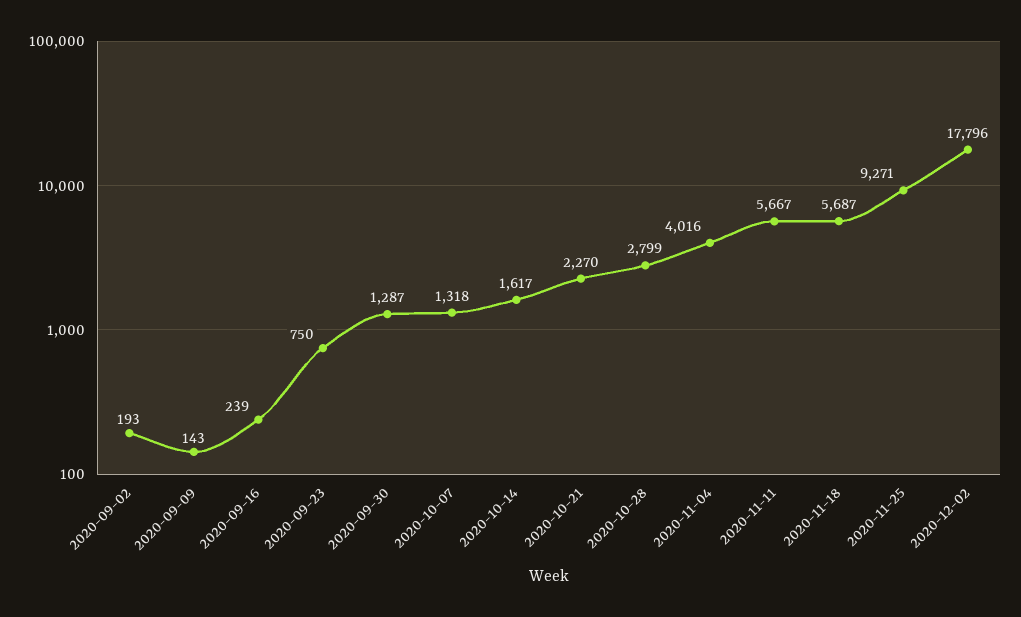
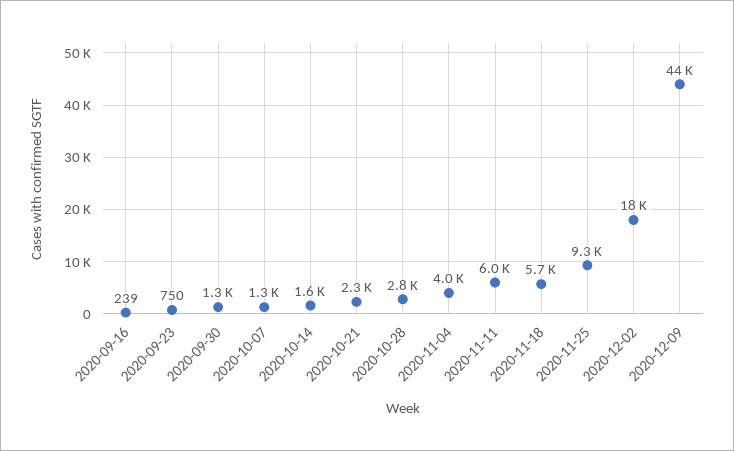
2020-09-02: 193 -> none
2020-09-09: 143 -> none
2020-11-11: 5667 -> 6000
2020-12-09: none -> 44000

